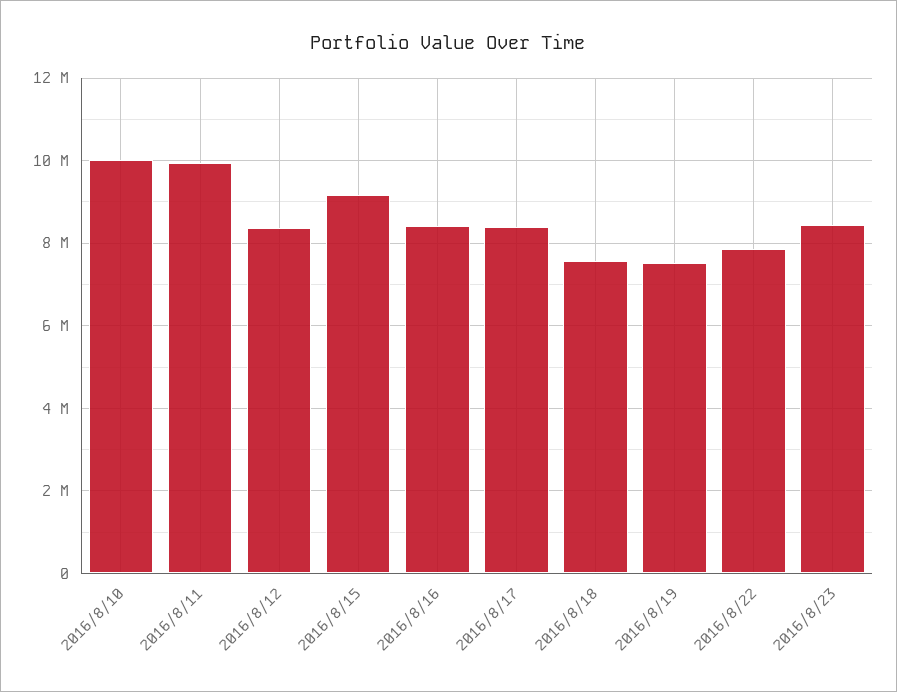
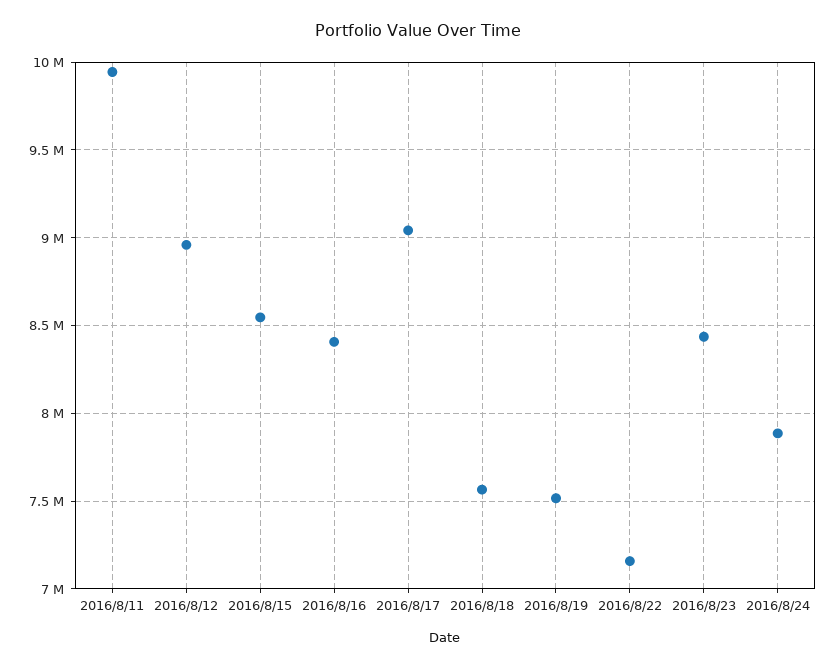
2016/8/10: 10000000 -> none
2016/8/12: 8400000 -> 8950000
2016/8/15: 9200000 -> 8550000
2016/8/17: 8400000 -> 9050000
2016/8/22: 7800000 -> 7150000
2016/8/24: none -> 7900000

